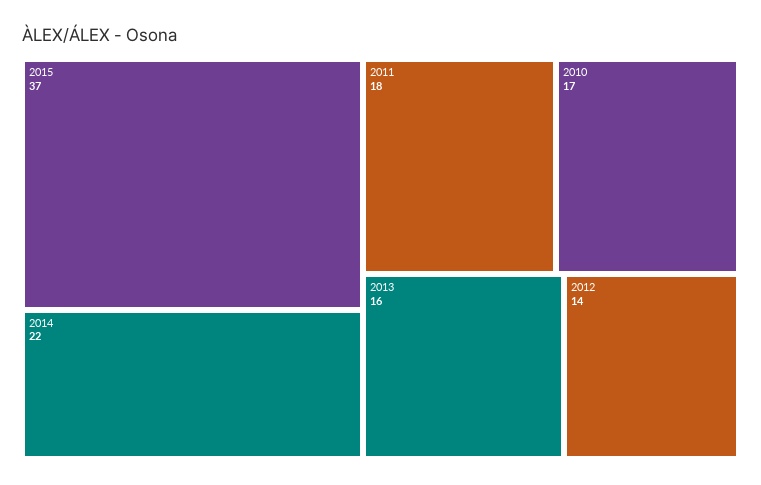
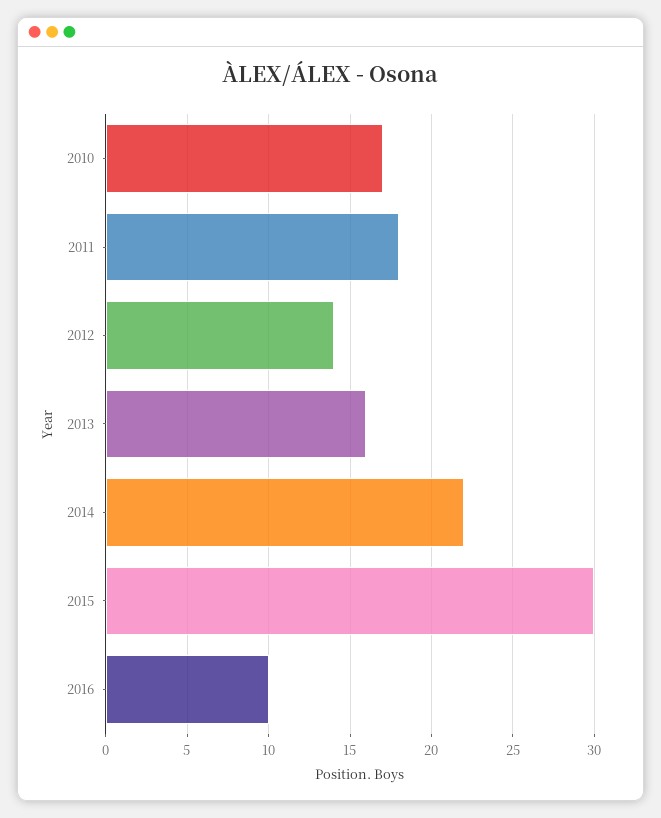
2015: 37 -> 30
2016: none -> 10

